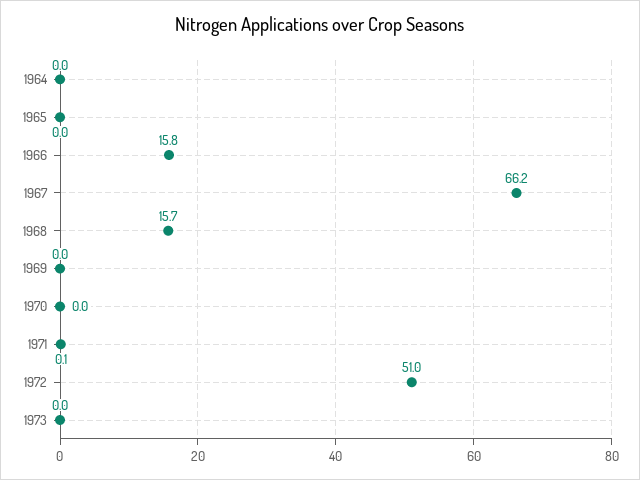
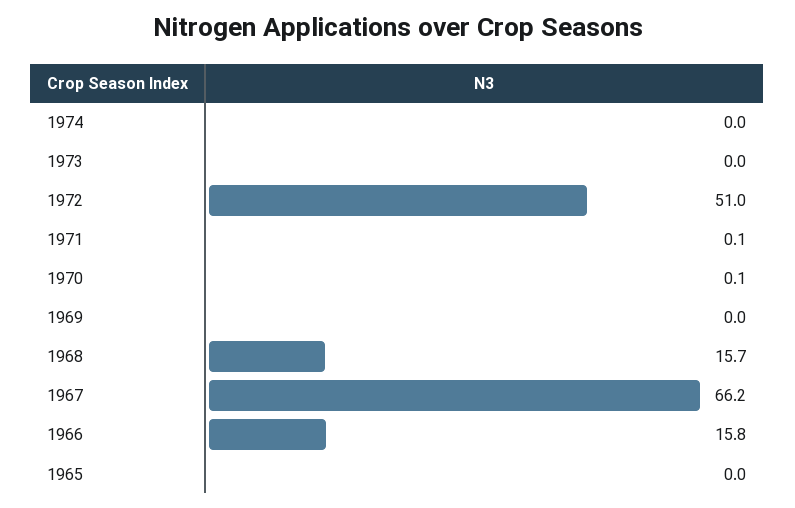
1964: 0 -> none
1970: 0 -> 0.1
1974: none -> 0

